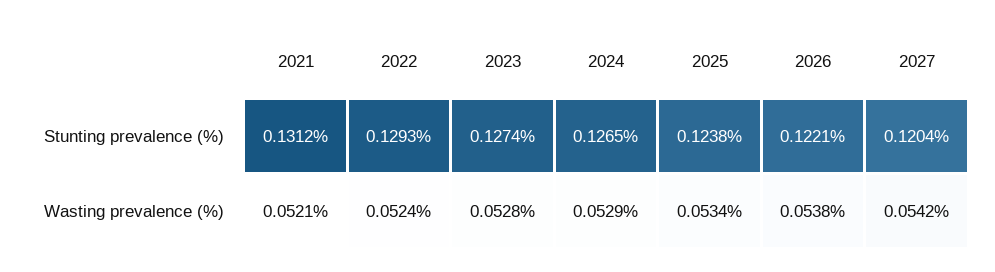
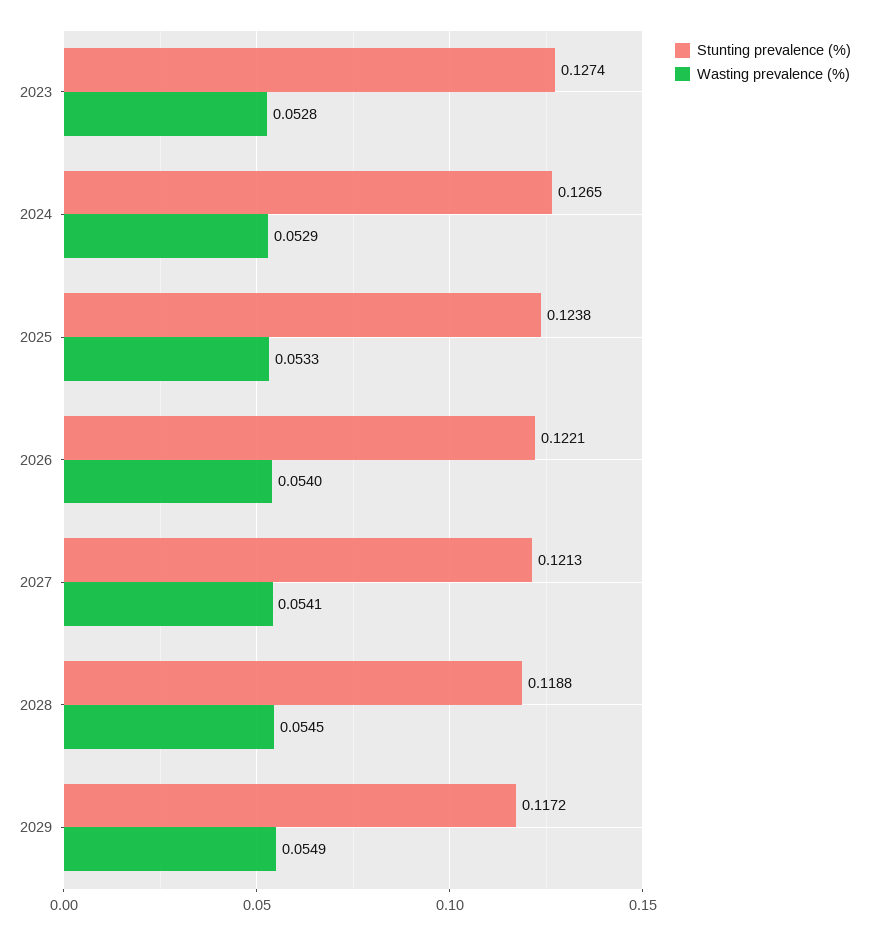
Stunting prevalence (%), 2021: 0.1312 -> none
Stunting prevalence (%), 2022: 0.1293 -> none
Stunting prevalence (%), 2027: 0.1204 -> 0.1213
Wasting prevalence (%), 2021: 0.0521 -> none
Wasting prevalence (%), 2022: 0.0524 -> none
Wasting prevalence (%), 2025: 0.0534 -> 0.0533
Wasting prevalence (%), 2026: 0.0538 -> 0.054
Wasting prevalence (%), 2027: 0.0542 -> 0.0541
Stunting prevalence (%), 2028: none -> 0.1188
Wasting prevalence (%), 2028: none -> 0.0545
Stunting prevalence (%), 2029: none -> 0.1172
Wasting prevalence (%), 2029: none -> 0.0549

